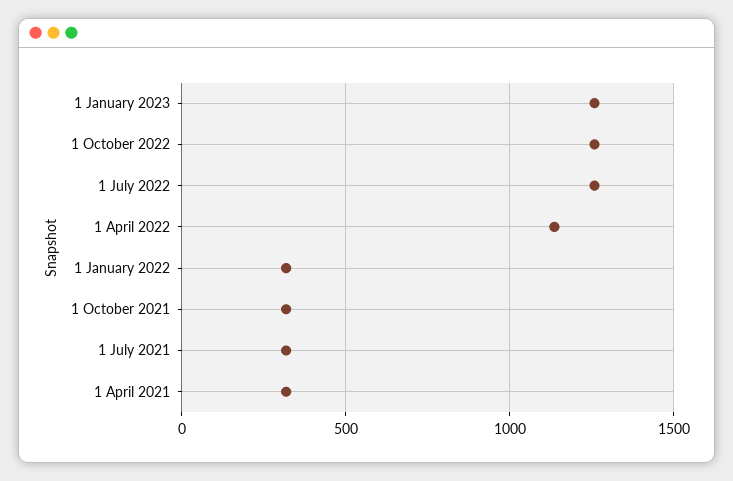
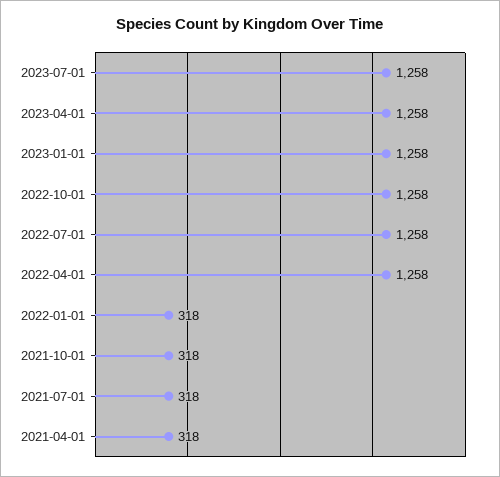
1 April 2022: 1150 -> 1258
2023-07-01: none -> 1258
2023-04-01: none -> 1258

